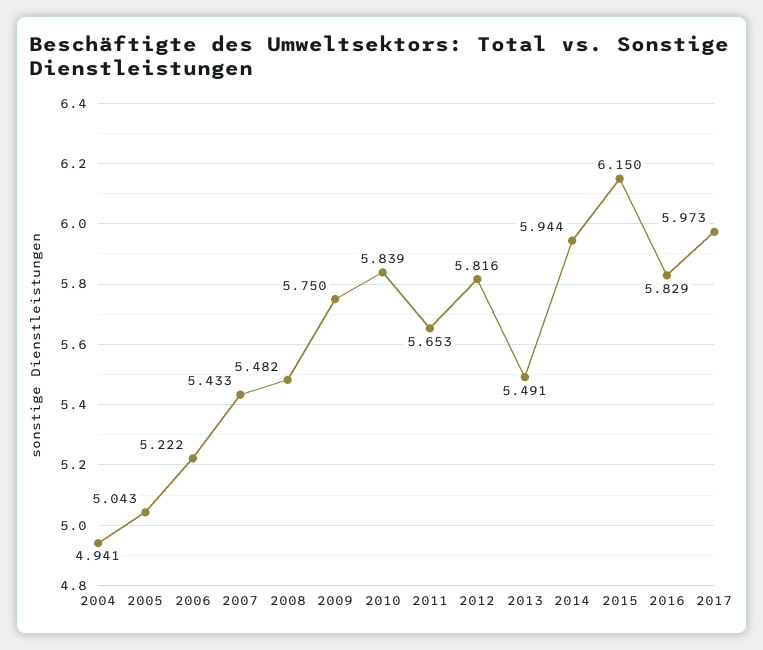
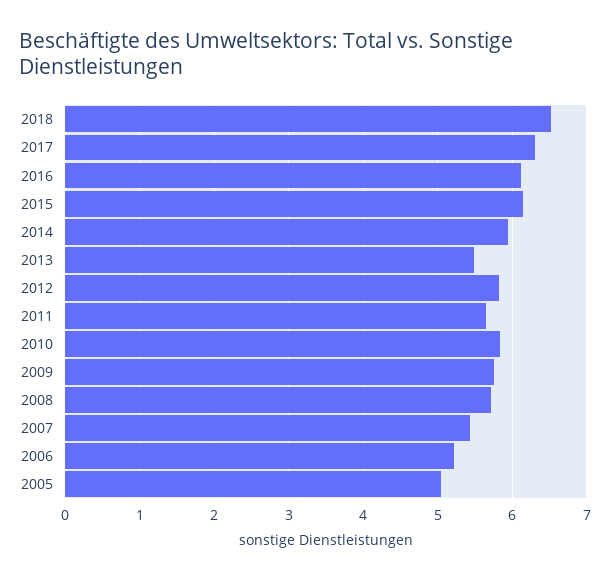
2004: 4.941 -> none
2008: 5.482 -> 5.7
2016: 5.829 -> 6.1
2017: 5.973 -> 6.3
2018: none -> 6.5

